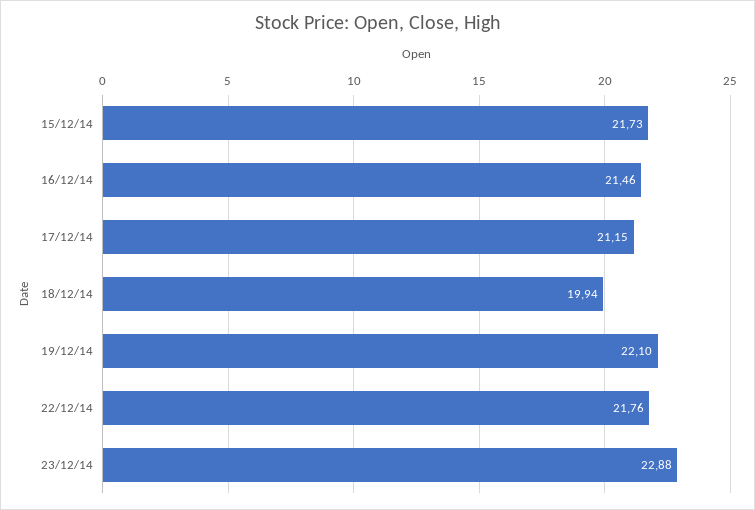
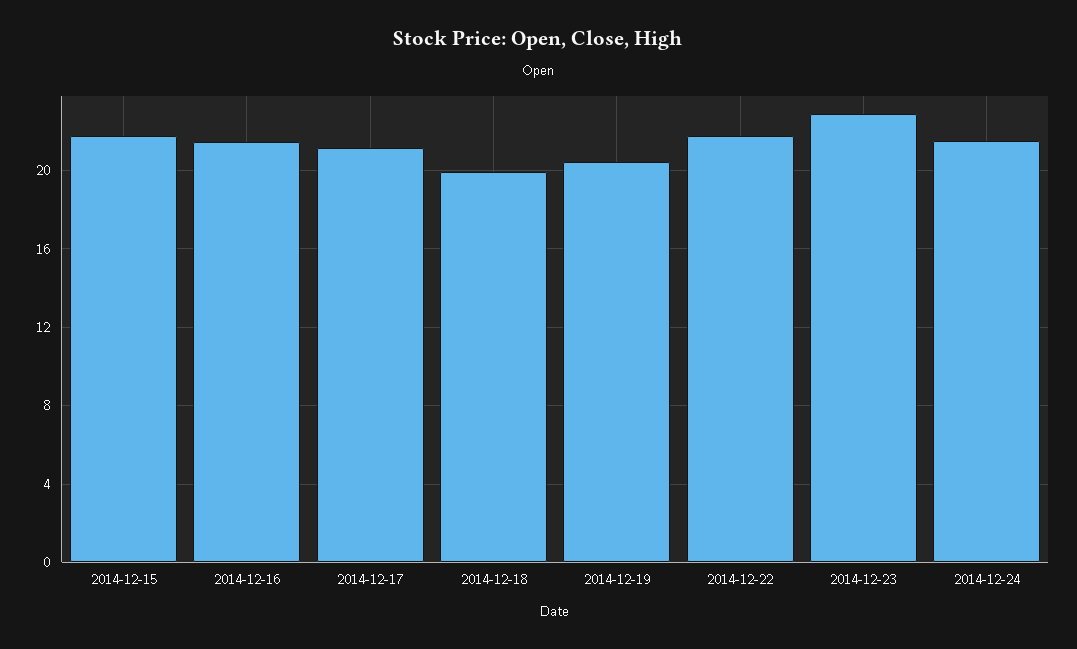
19/12/14: 22.1 -> 20.5
2014-12-24: none -> 21.5

